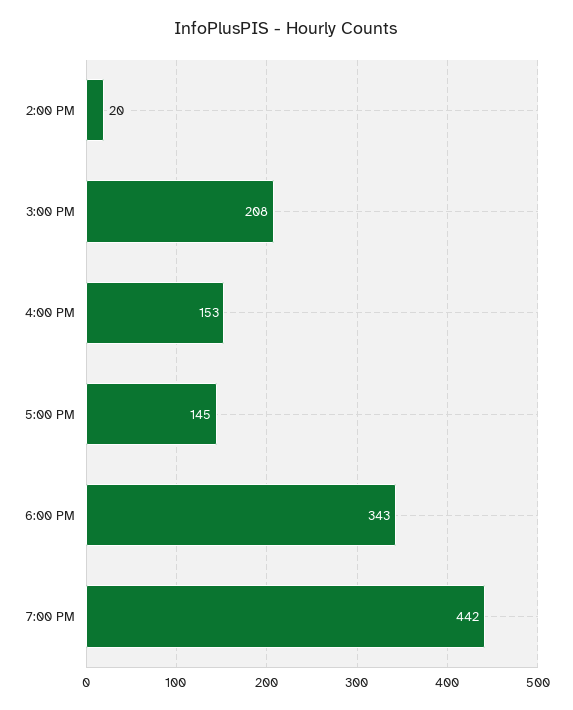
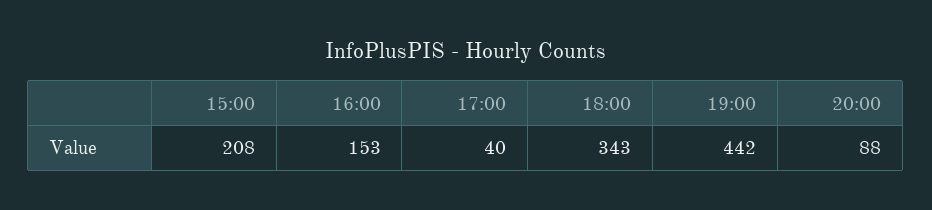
2:00 PM: 20 -> none
5:00 PM: 145 -> 40
20:00: none -> 88

